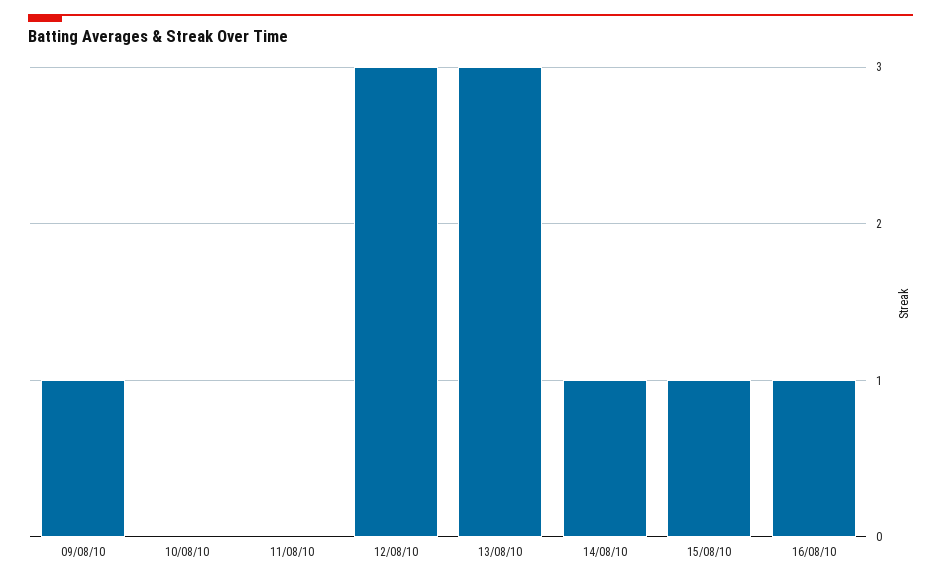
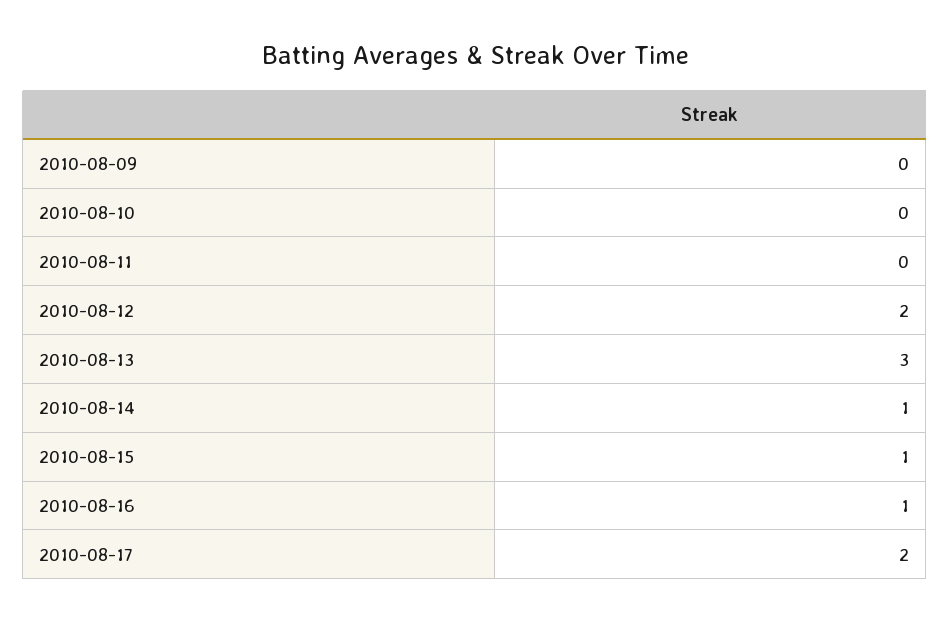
09/08/10: 1 -> 0
12/08/10: 3 -> 2
2010-08-17: none -> 2

